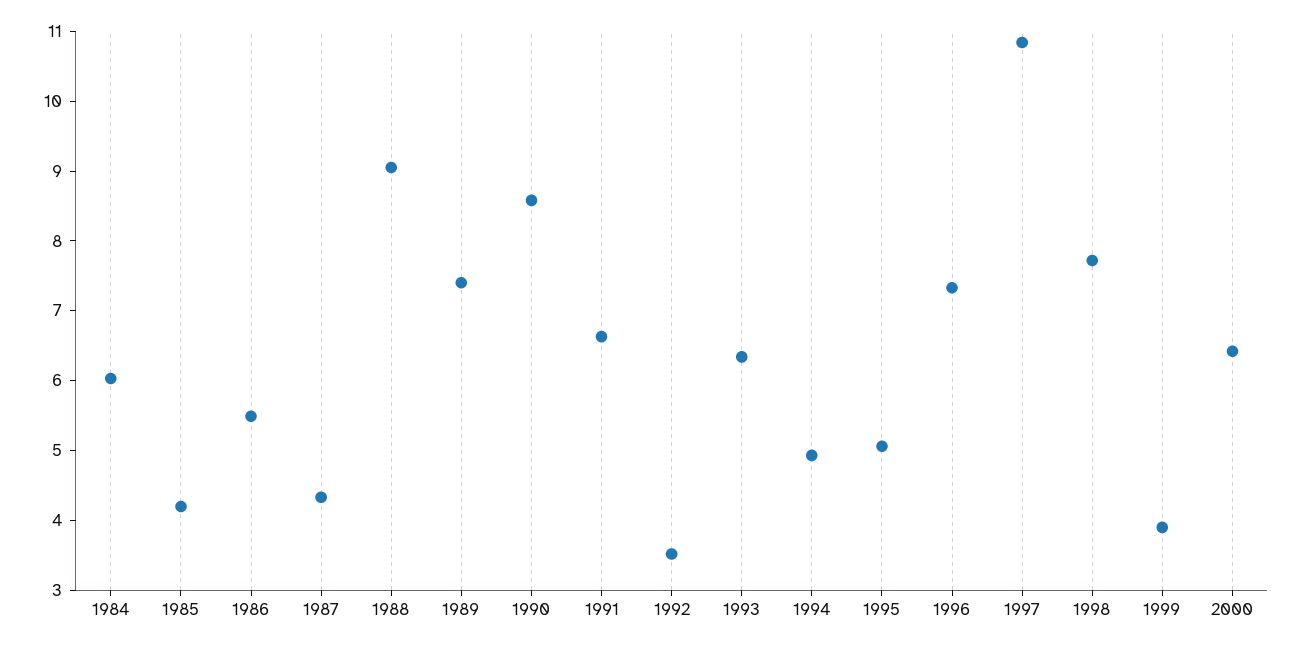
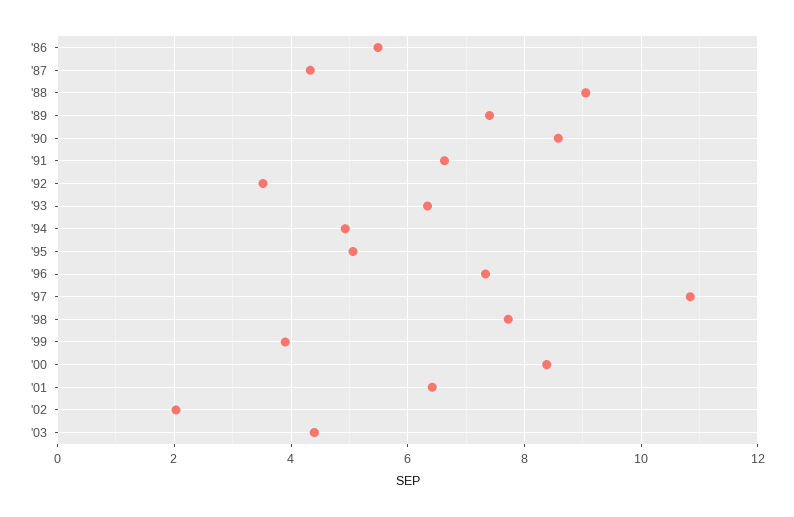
1984: 6 -> none
1985: 4.2 -> none
2000: 6.4 -> 8.4
'01: none -> 6.4
'02: none -> 2
'03: none -> 4.4

